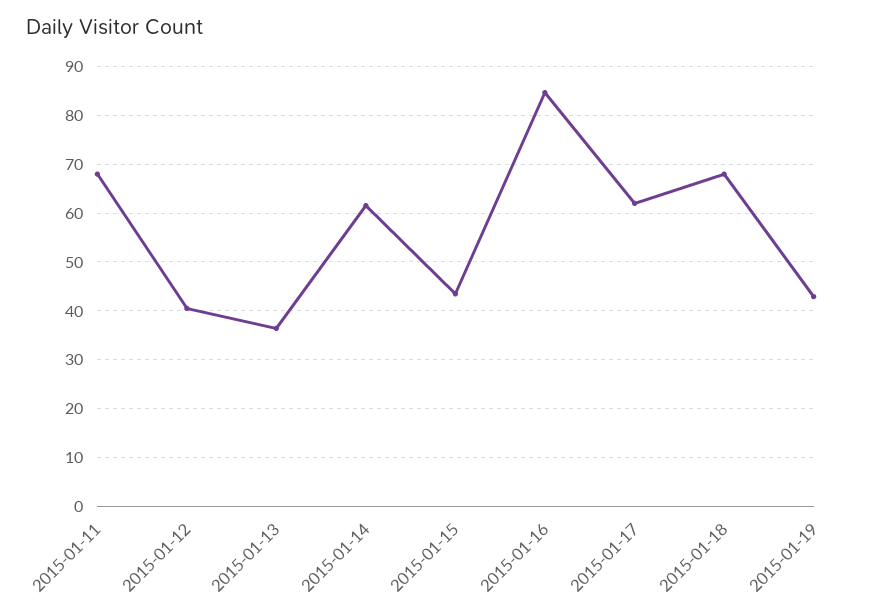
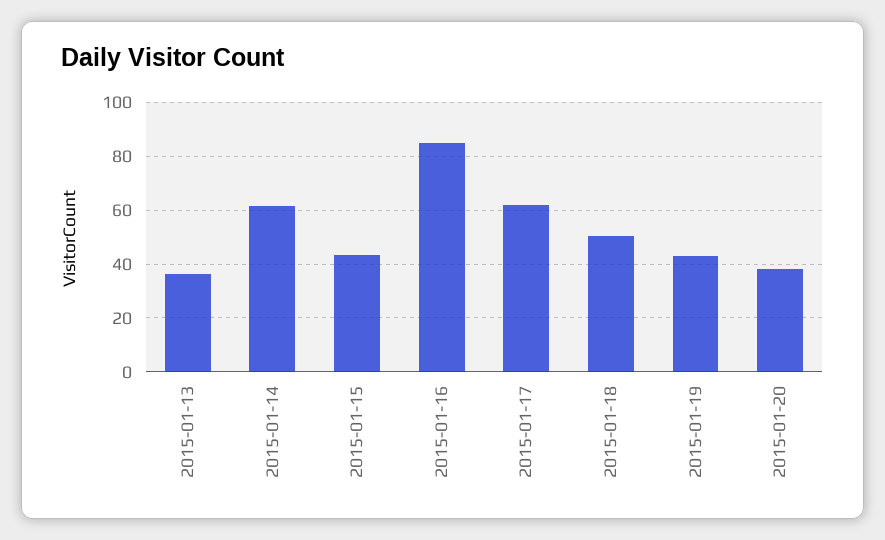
2015-01-11: 68 -> none
2015-01-12: 40 -> none
2015-01-18: 68 -> 50
2015-01-20: none -> 37.5

